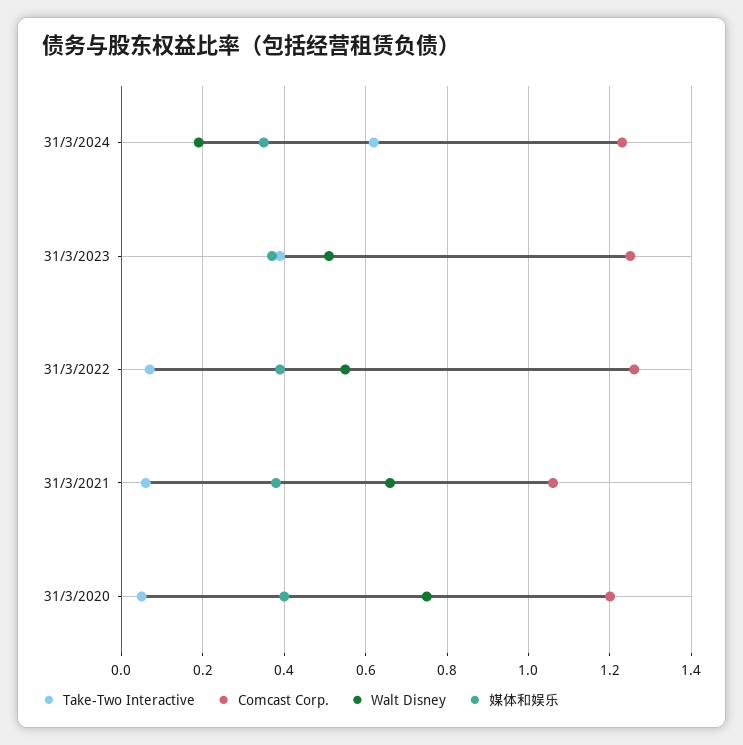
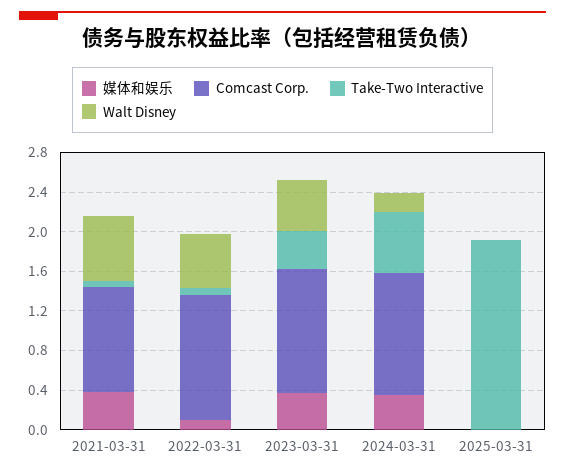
媒体和娱乐, 31/3/2022: 0.4 -> 0.1
Take-Two Interactive, 31/3/2020: 0.05 -> none
Comcast Corp., 31/3/2020: 1.2 -> none
Walt Disney, 31/3/2020: 0.75 -> none
媒体和娱乐, 31/3/2020: 0.4 -> none
媒体和娱乐, 2025-03-31: none -> 0
Comcast Corp., 2025-03-31: none -> 0
Take-Two Interactive, 2025-03-31: none -> 1.9
Walt Disney, 2025-03-31: none -> 0

